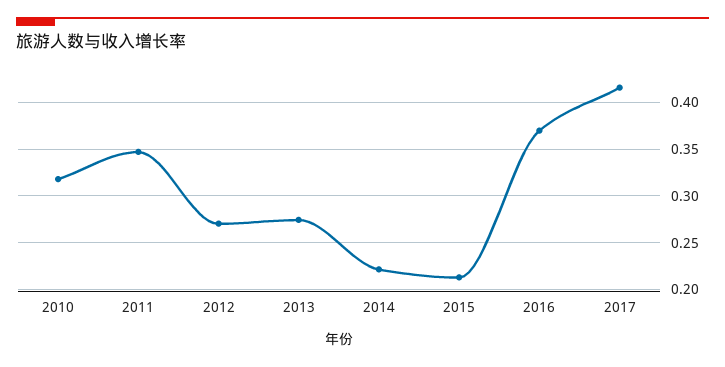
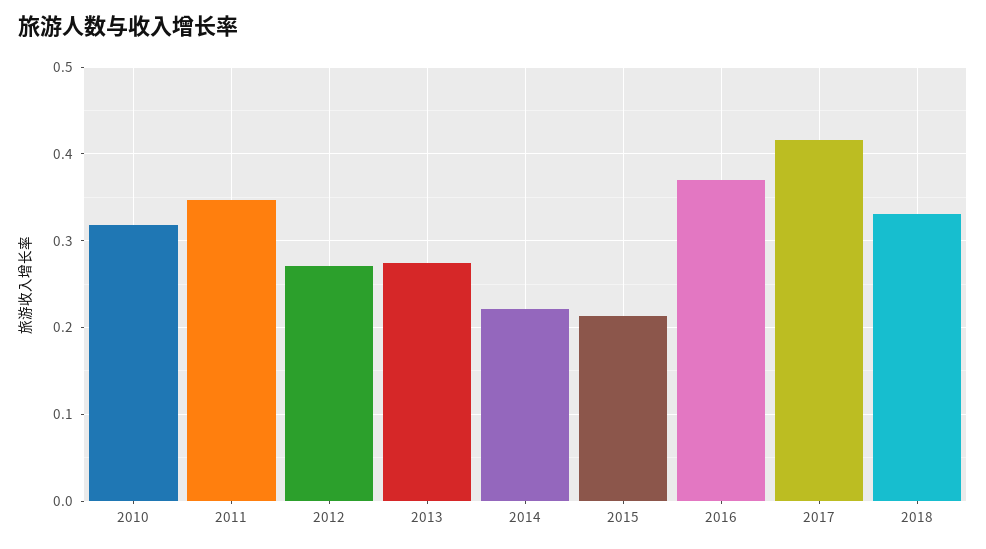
2018: none -> 0.33

